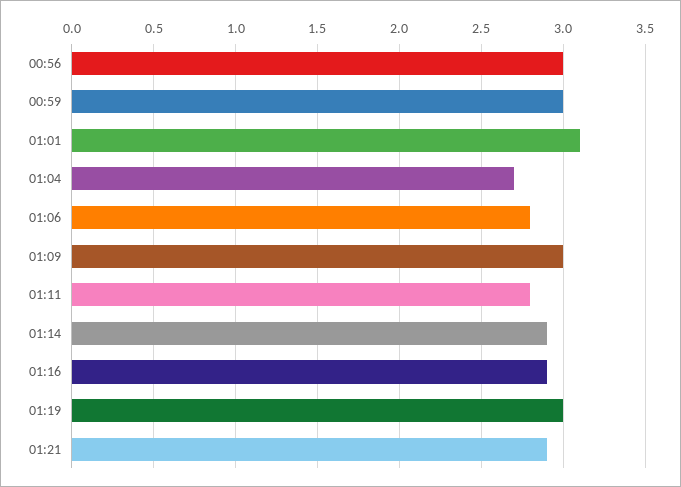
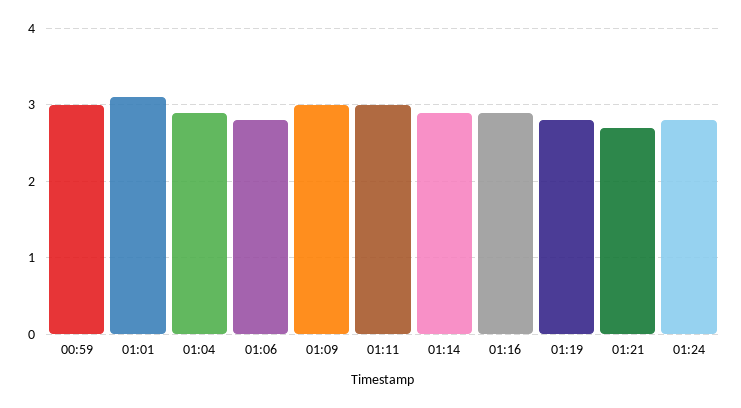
00:56: 3 -> none
01:04: 2.7 -> 2.9
01:11: 2.8 -> 3
01:19: 3 -> 2.8
01:21: 2.9 -> 2.7
01:24: none -> 2.8

